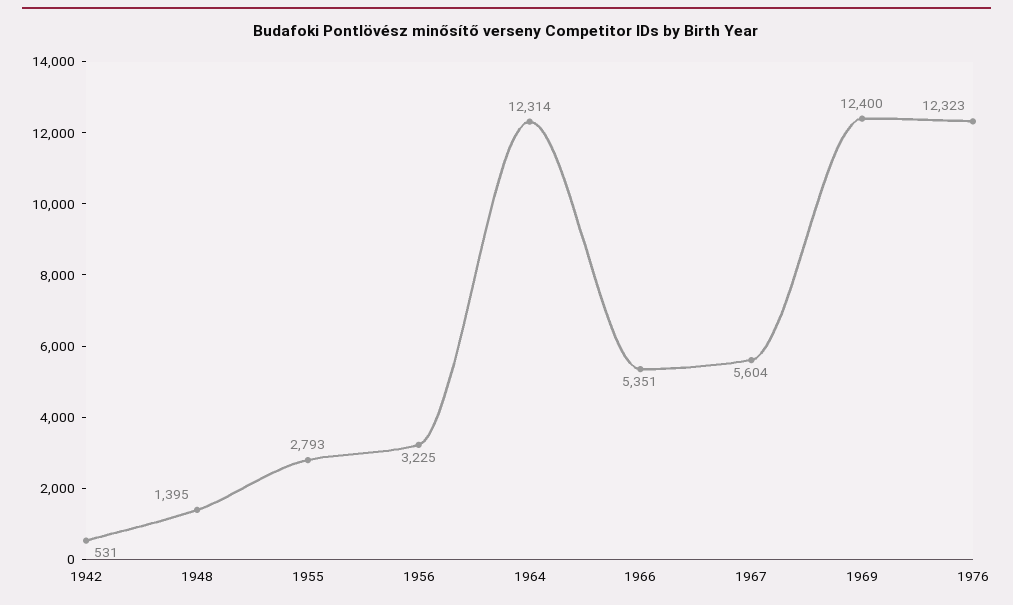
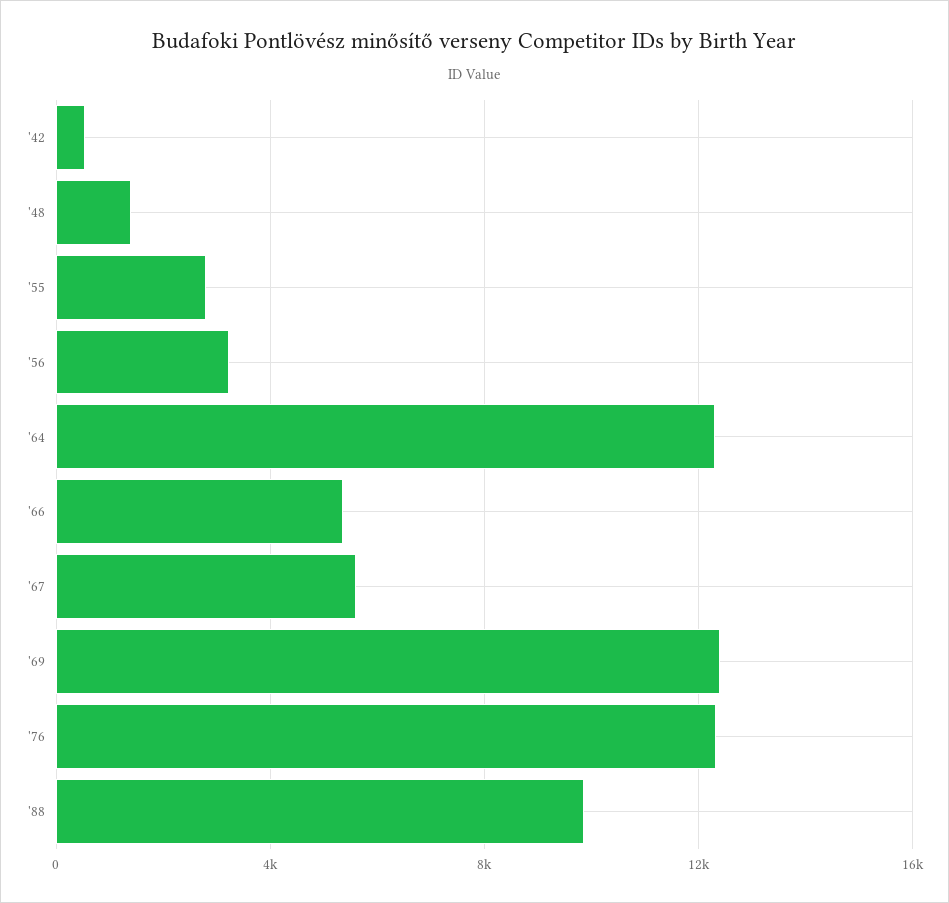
'88: none -> 10000

